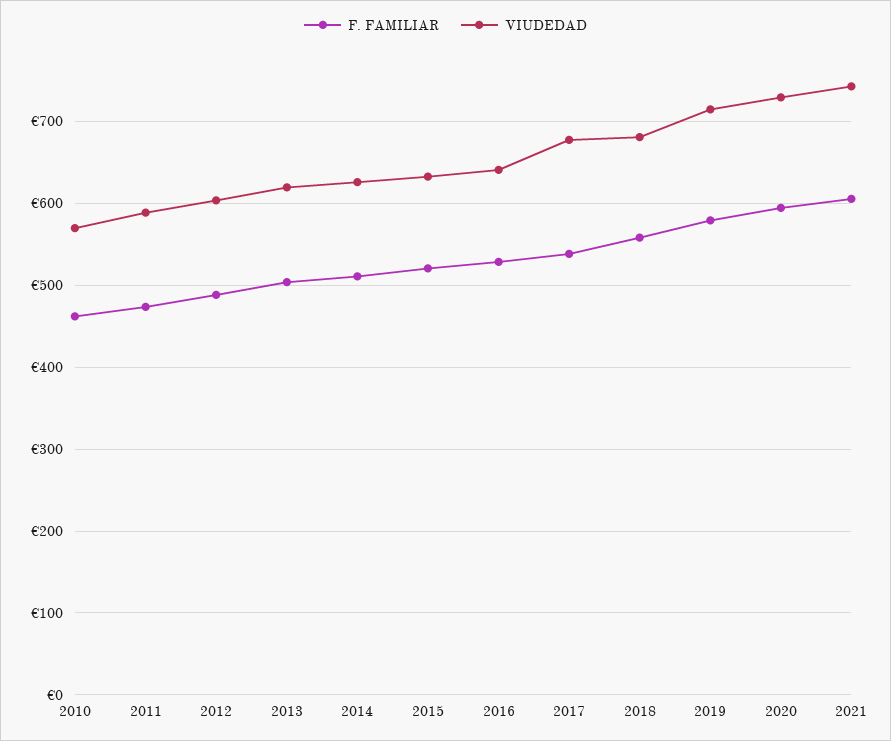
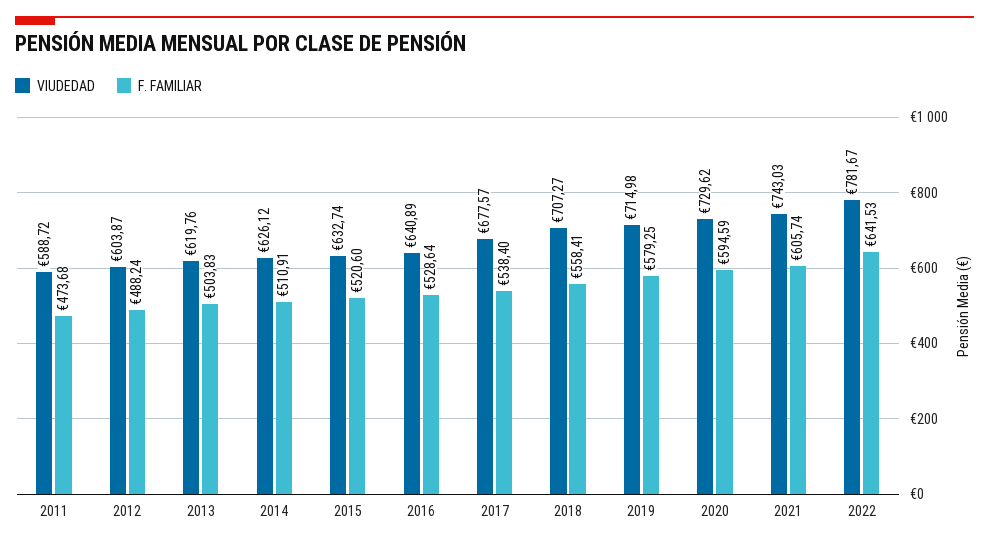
F. FAMILIAR, 2010: 460 -> none
VIUDEDAD, 2010: 570 -> none
VIUDEDAD, 2018: 680 -> 707.27
VIUDEDAD, 2022: none -> 781.67
F. FAMILIAR, 2022: none -> 641.53

